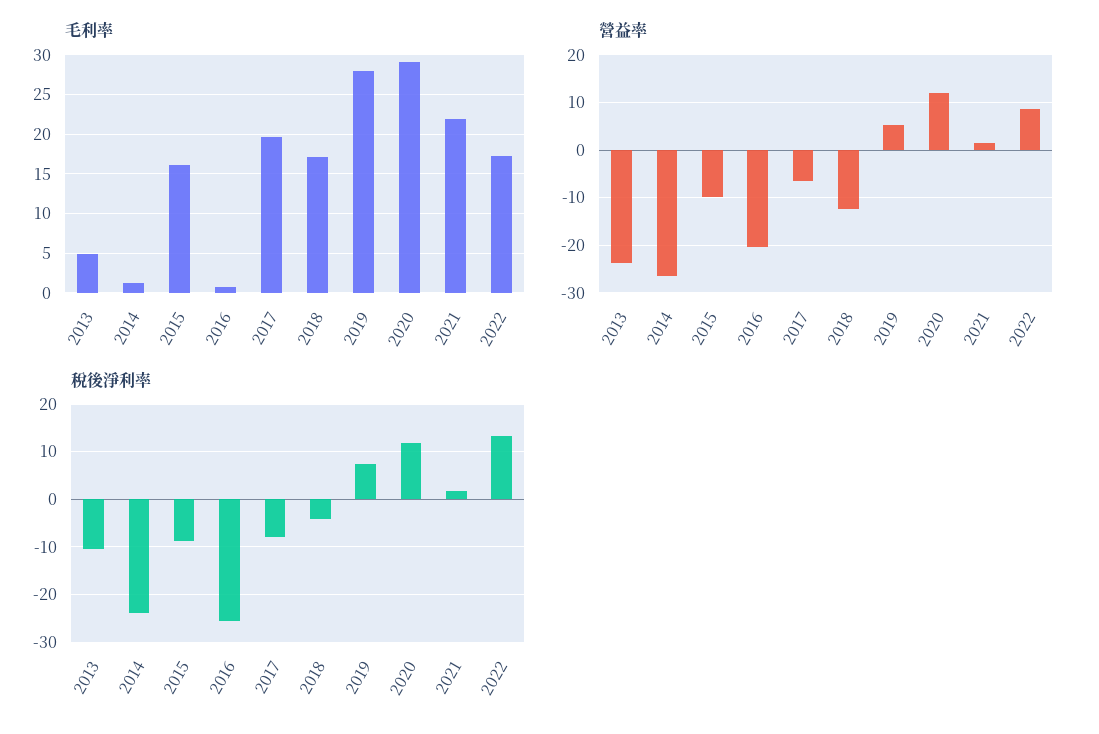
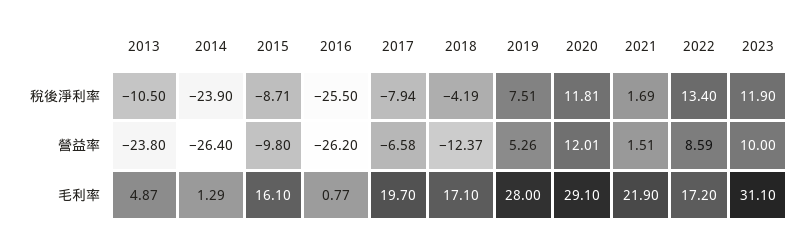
營益率, 2016: -20 -> -26.2
稅後淨利率, 2023: none -> 11.9
營益率, 2023: none -> 10
毛利率, 2023: none -> 31.1

